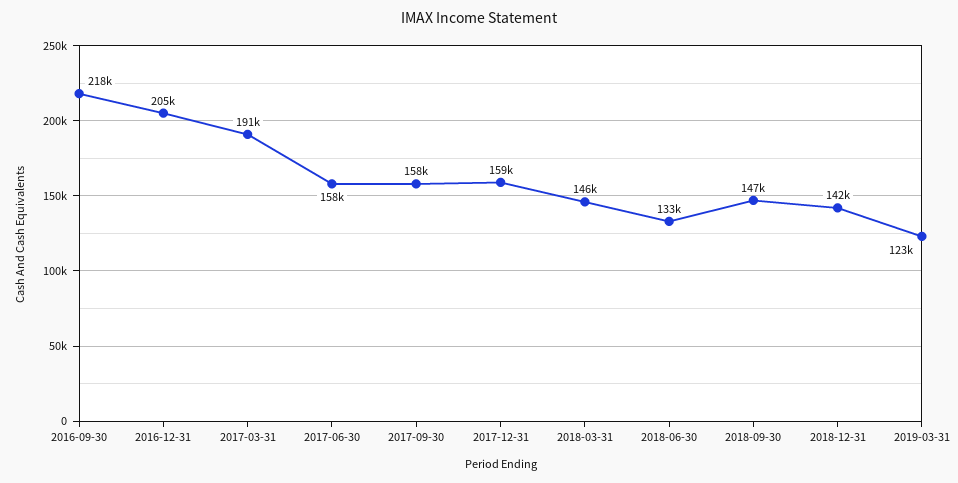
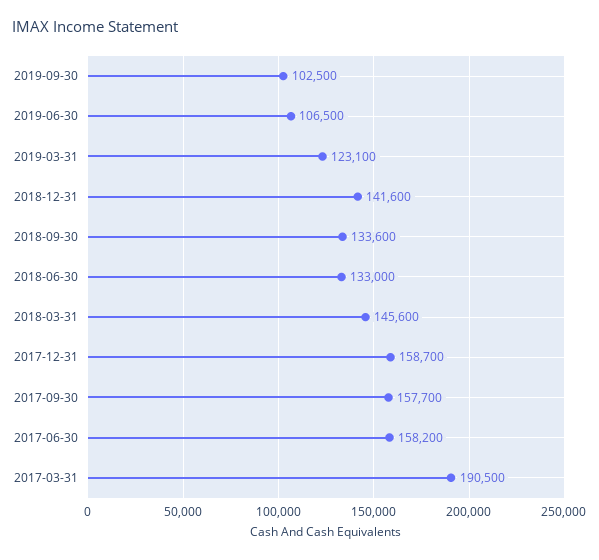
2016-09-30: 218000 -> none
2016-12-31: 205000 -> none
2018-09-30: 147000 -> 133600
2019-09-30: none -> 102500
2019-06-30: none -> 106500

